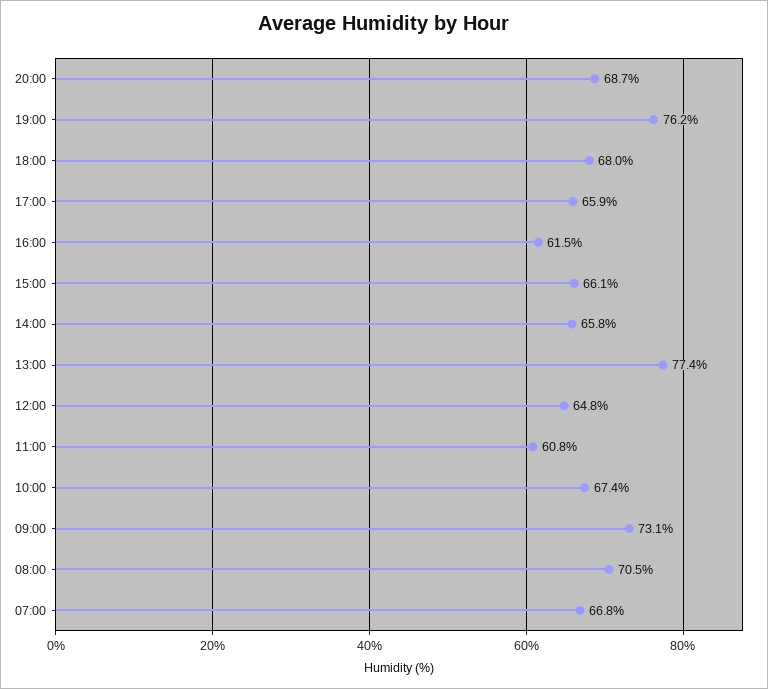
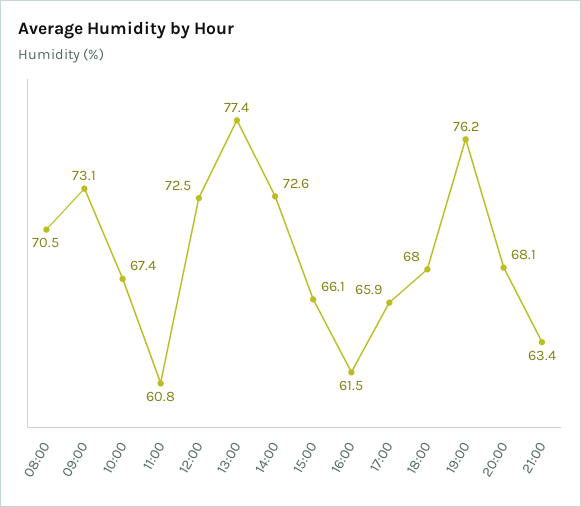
20:00: 68.7 -> 68.1
14:00: 65.8 -> 72.6
12:00: 64.8 -> 72.5
07:00: 66.8 -> none
21:00: none -> 63.4

